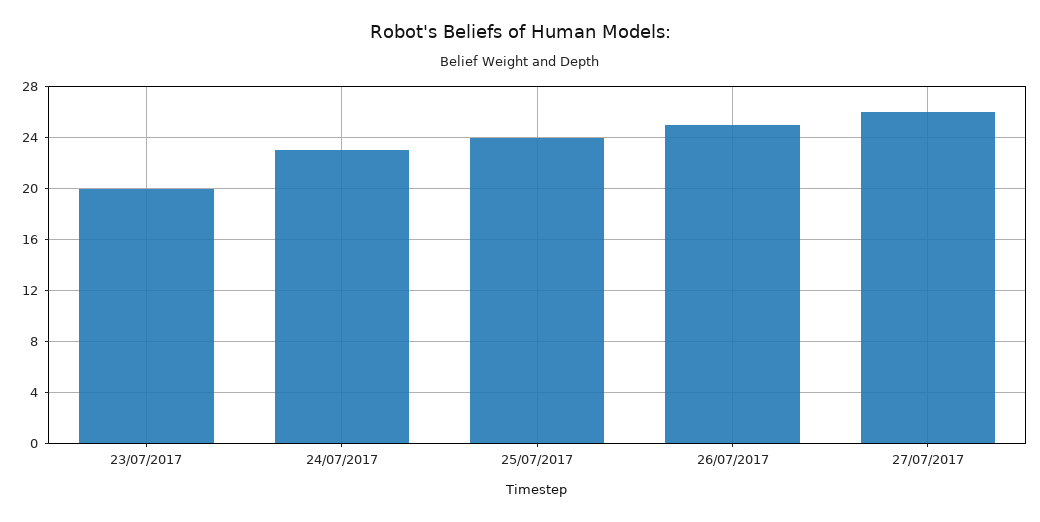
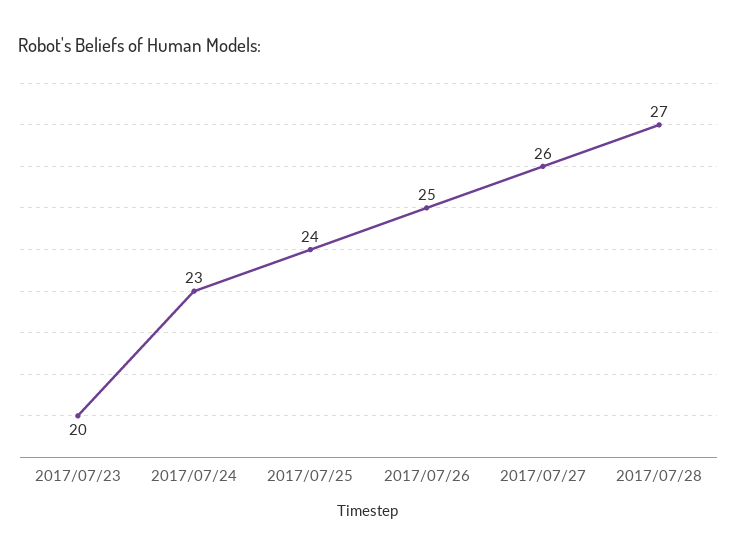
2017/07/28: none -> 27

